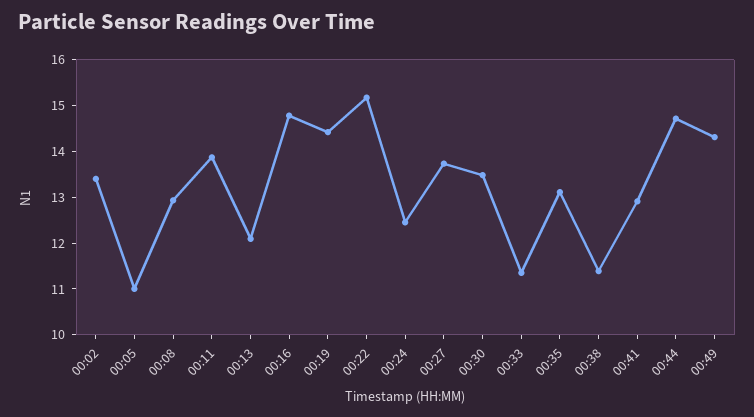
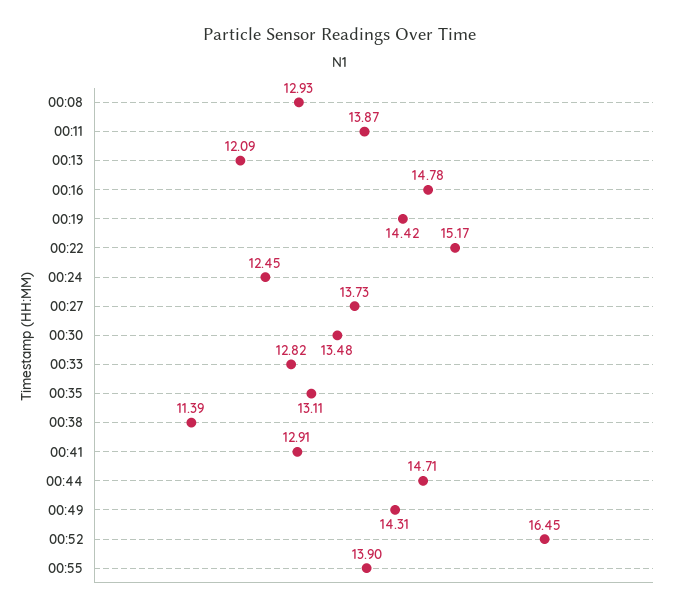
00:02: 13.4 -> none
00:05: 11 -> none
00:33: 11.4 -> 12.82
00:52: none -> 16.45
00:55: none -> 13.9

